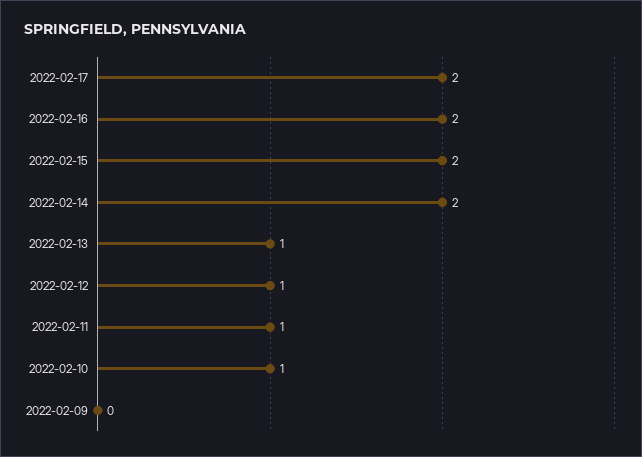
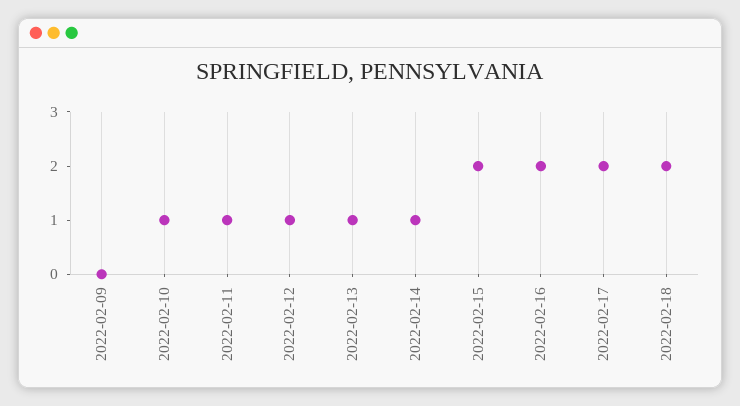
2022-02-14: 2 -> 1
2022-02-18: none -> 2

